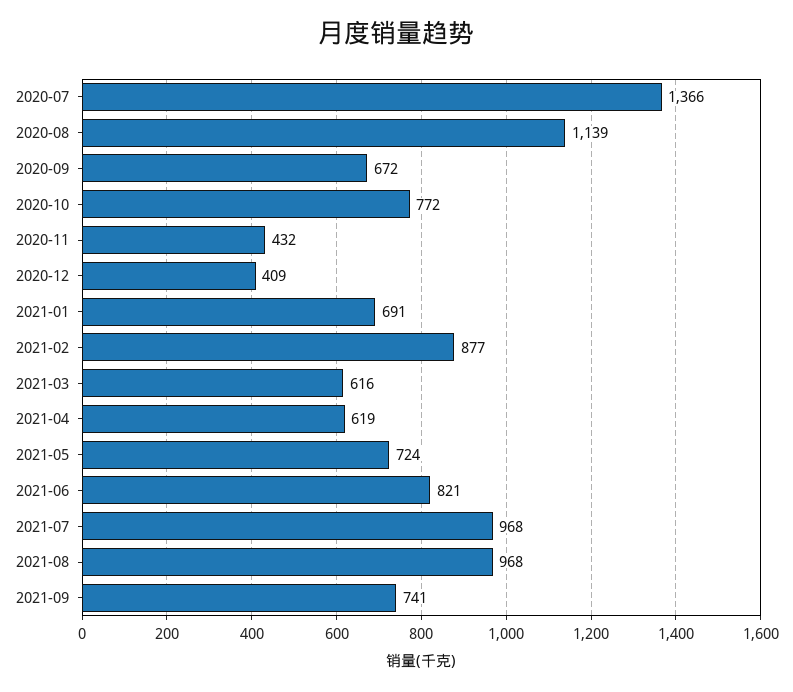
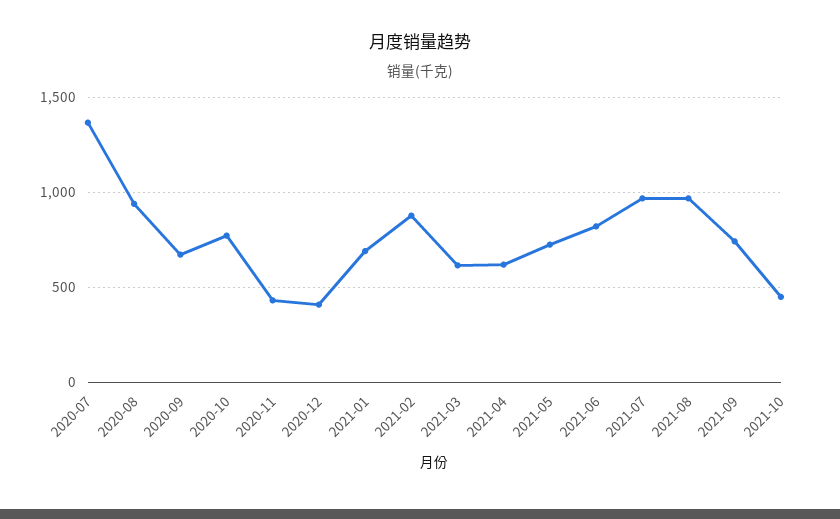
2020-08: 1139 -> 950
2021-10: none -> 450

